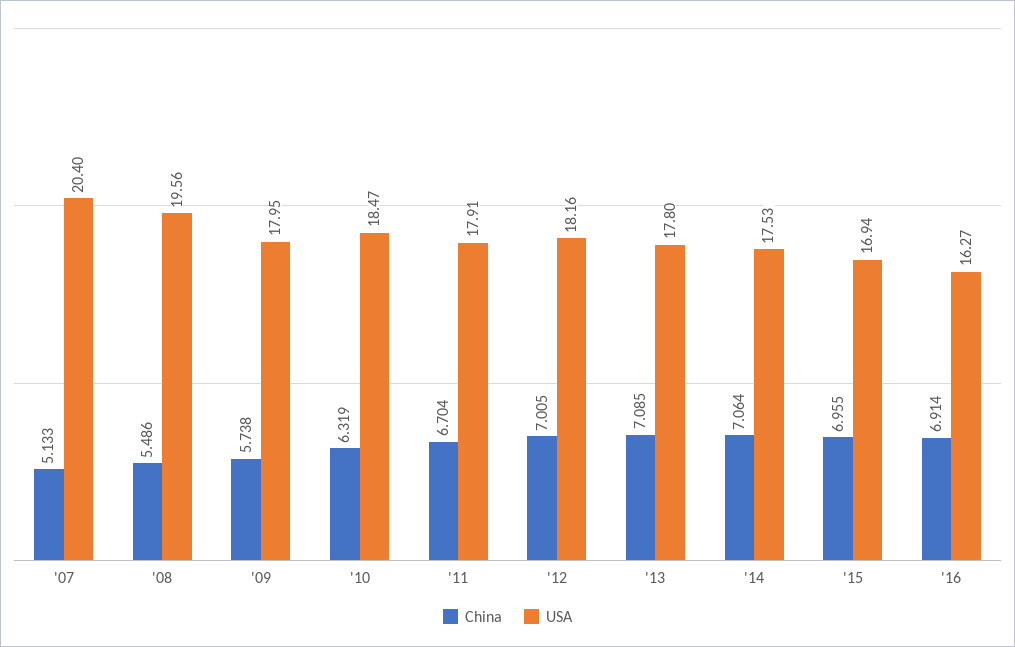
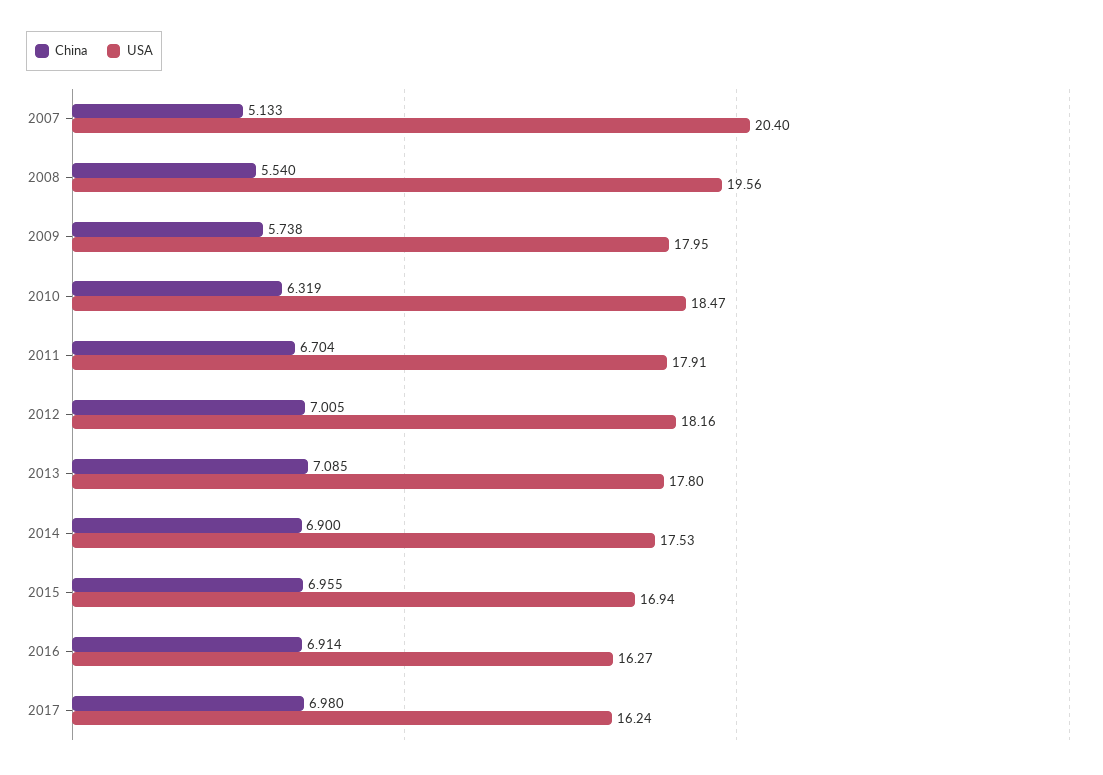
China, '08: 5.486 -> 5.54
China, '14: 7.064 -> 6.9
China, 2017: none -> 6.98
USA, 2017: none -> 16.24

